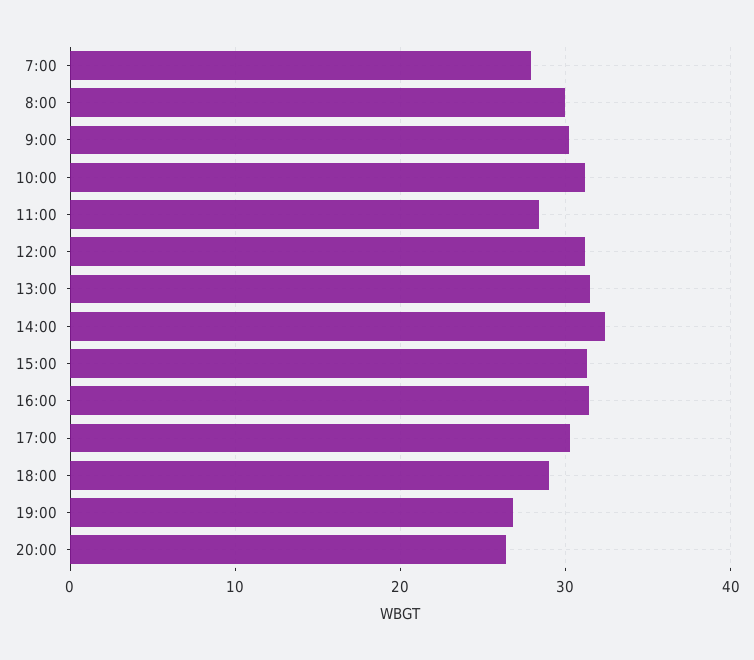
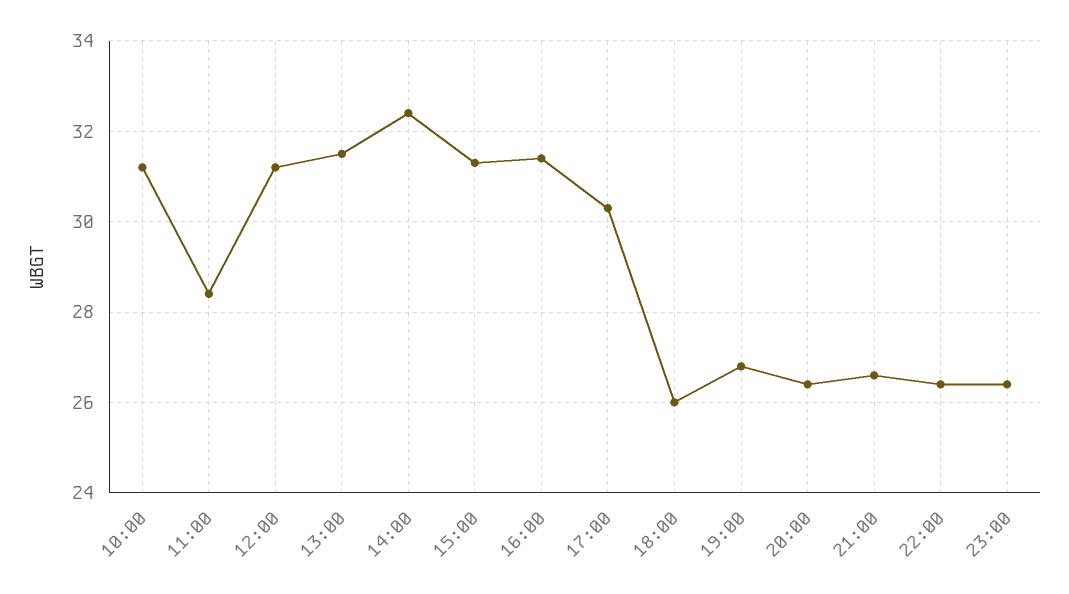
7:00: 28 -> none
8:00: 30 -> none
9:00: 30 -> none
18:00: 29 -> 26
21:00: none -> 26.5
22:00: none -> 26.5
23:00: none -> 26.5

